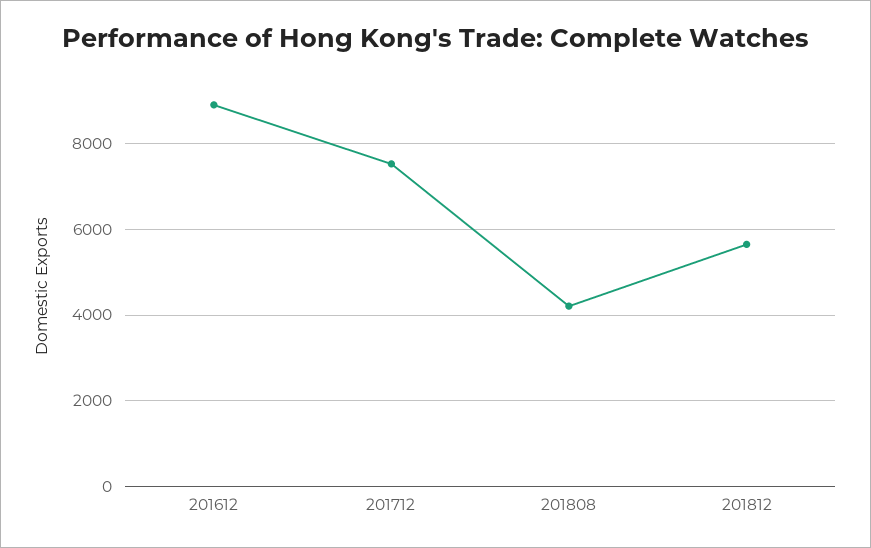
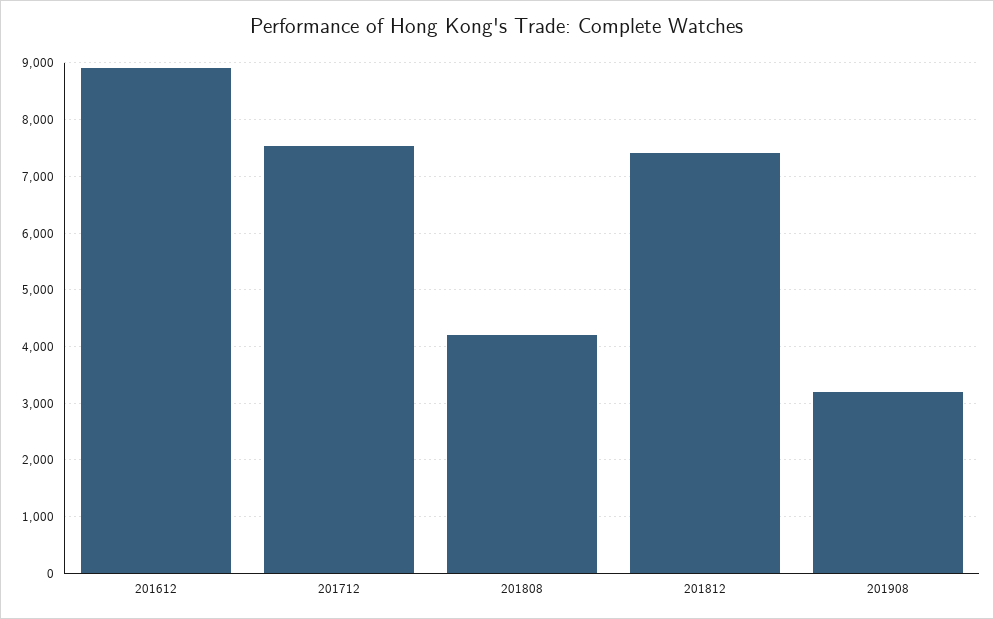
201812: 5600 -> 7400
201908: none -> 3200

